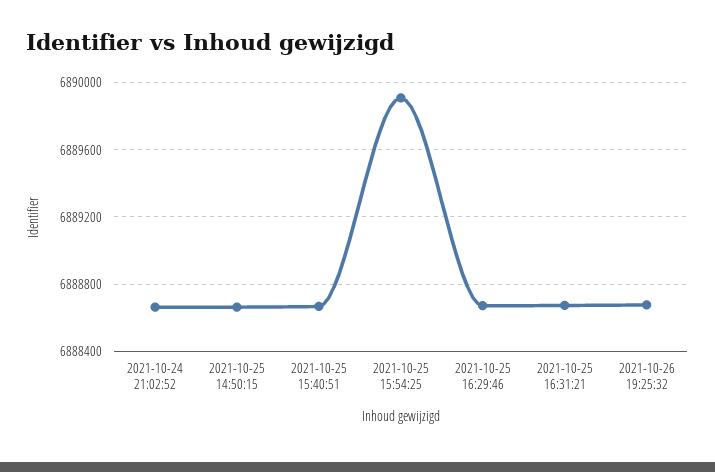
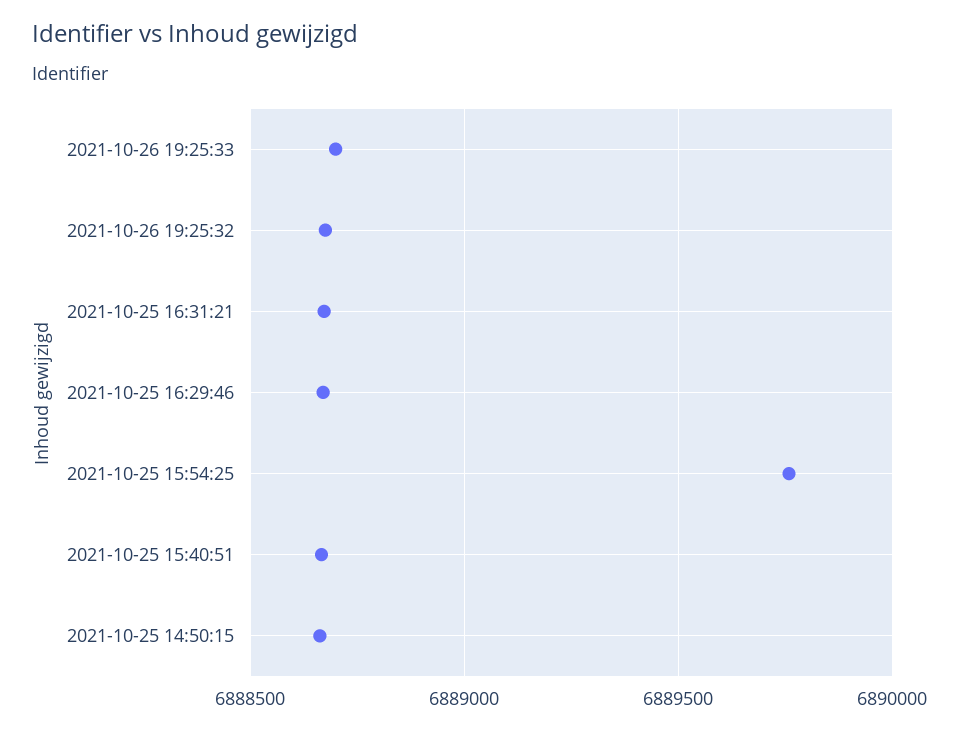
2021-10-24 21:02:52: 6888650 -> none
2021-10-25 15:54:25: 6889900 -> 6889750
2021-10-26 19:25:33: none -> 6888700

